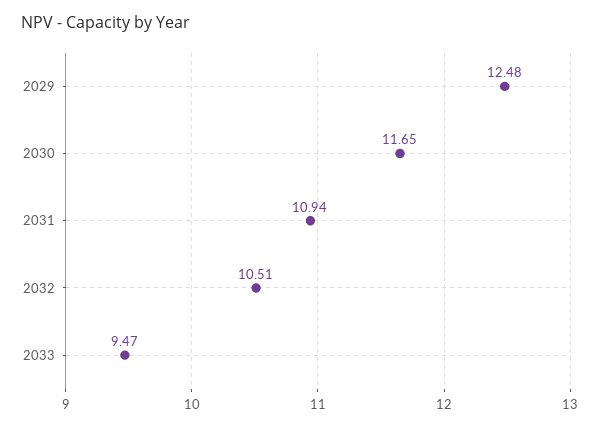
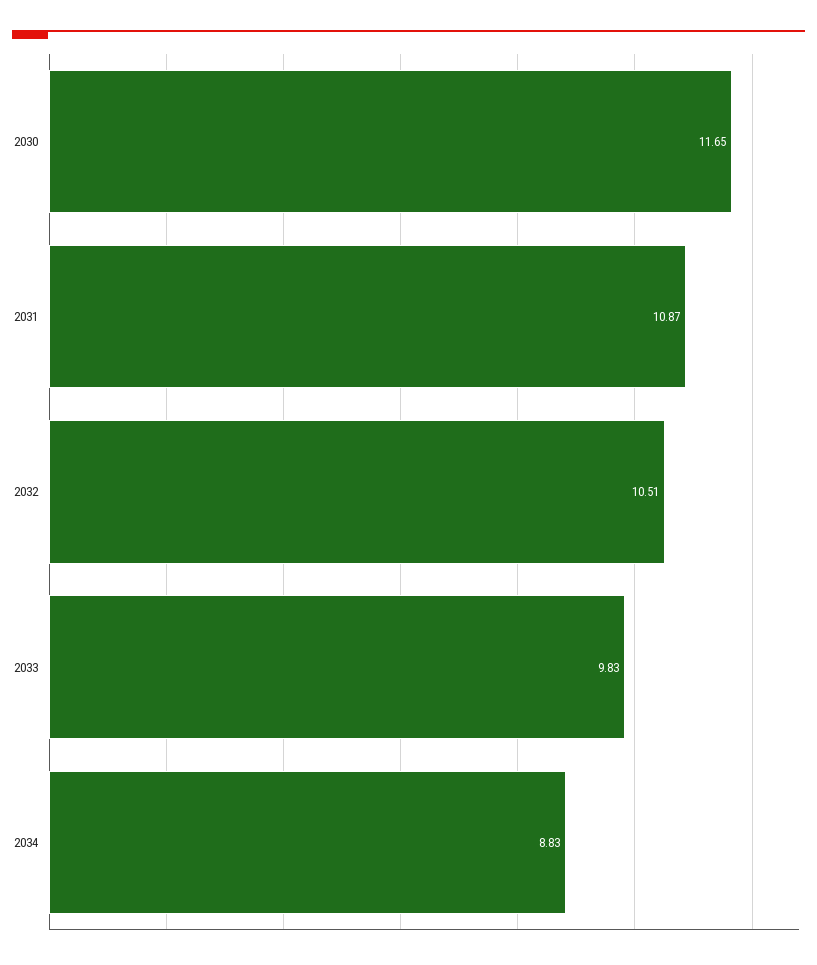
2029: 12.48 -> none
2031: 10.94 -> 10.87
2033: 9.47 -> 9.83
2034: none -> 8.83

